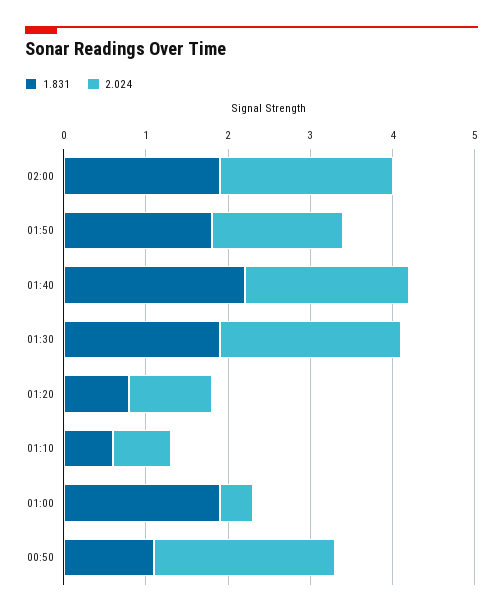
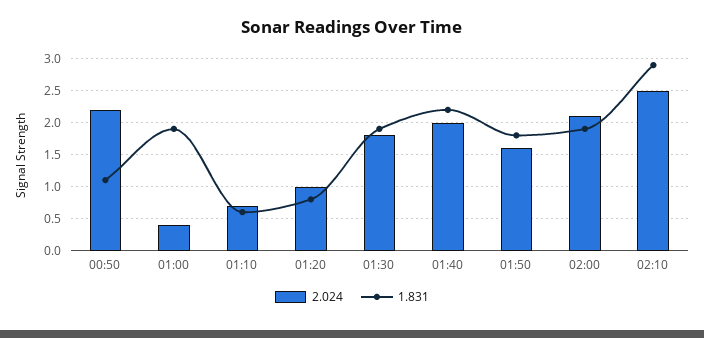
2.024, 01:30: 2.2 -> 1.8
2.024, 02:10: none -> 2.5
1.831, 02:10: none -> 2.9

